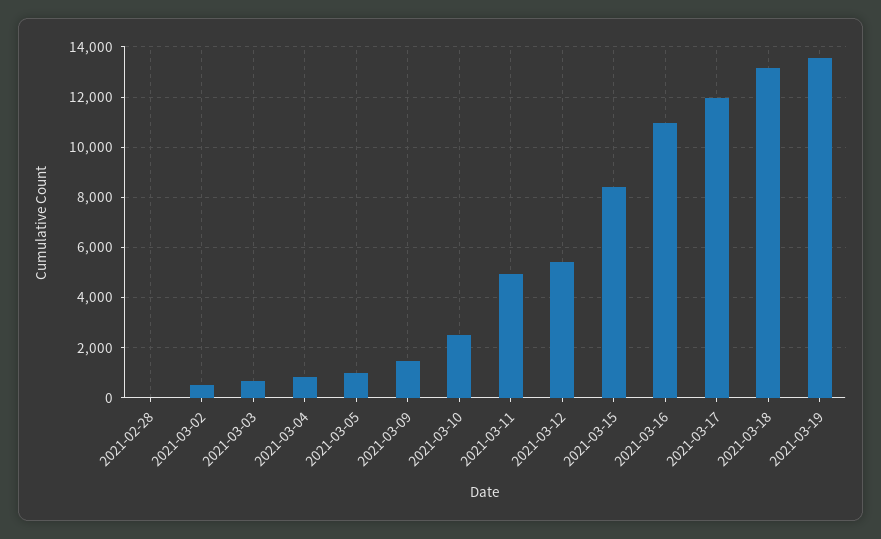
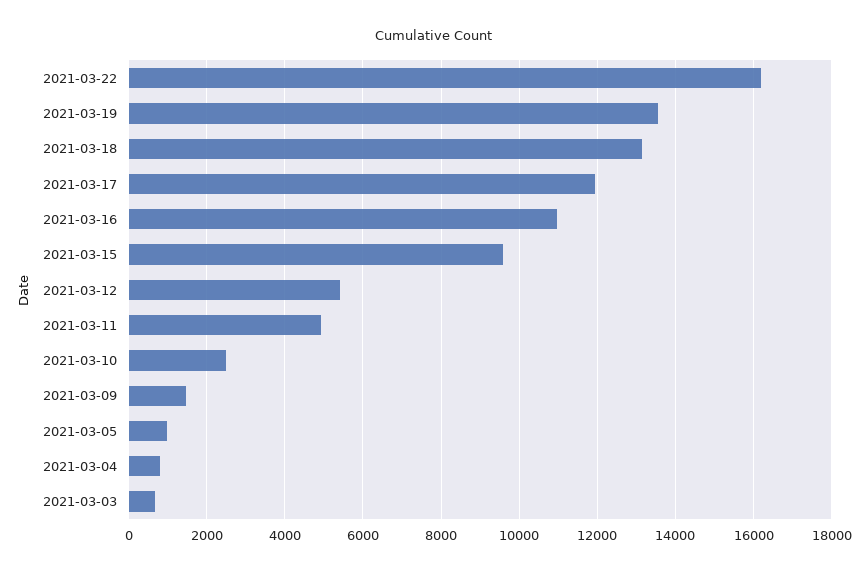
2021-02-28: 0 -> none
2021-03-02: 500 -> none
2021-03-15: 8500 -> 9600
2021-03-22: none -> 16200

